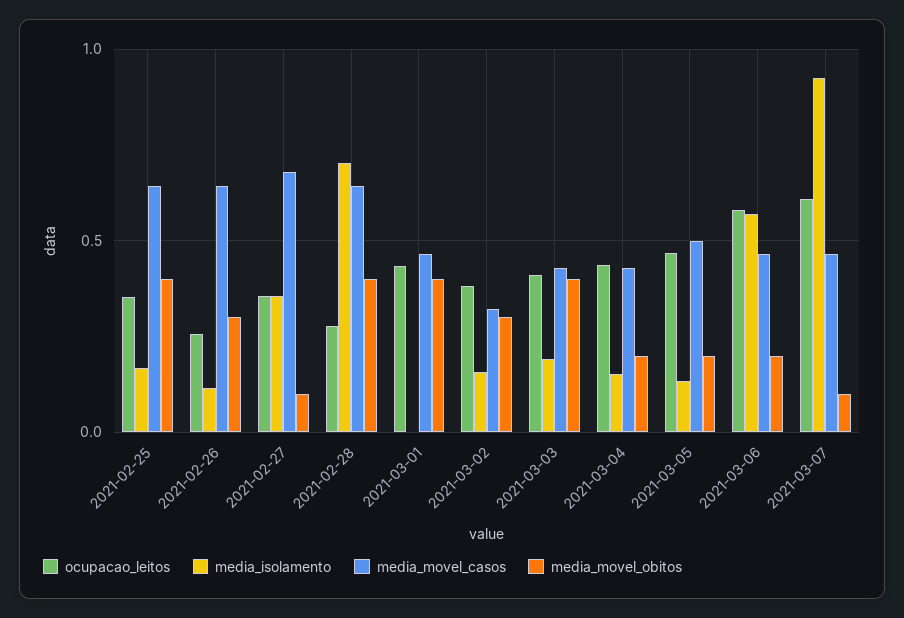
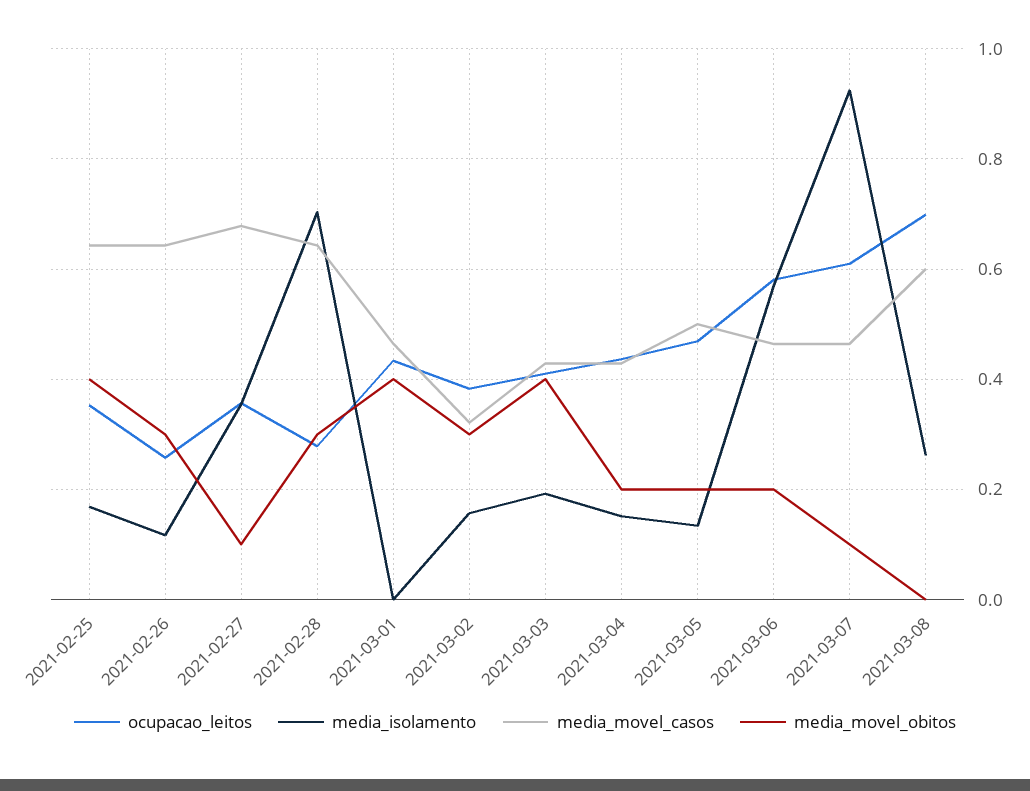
media_movel_obitos, 2021-02-28: 0.4 -> 0.3
ocupacao_leitos, 2021-03-08: none -> 0.7
media_isolamento, 2021-03-08: none -> 0.26
media_movel_casos, 2021-03-08: none -> 0.6
media_movel_obitos, 2021-03-08: none -> 0

